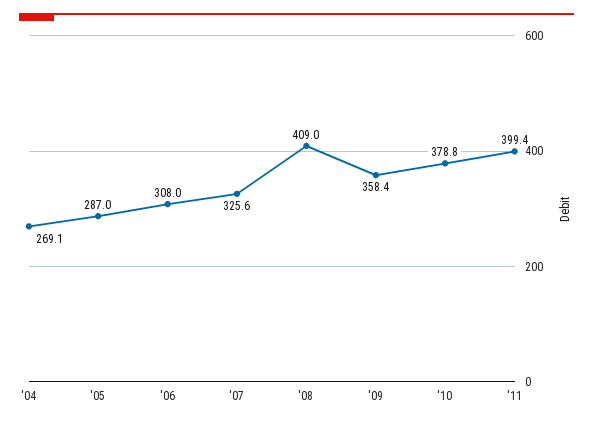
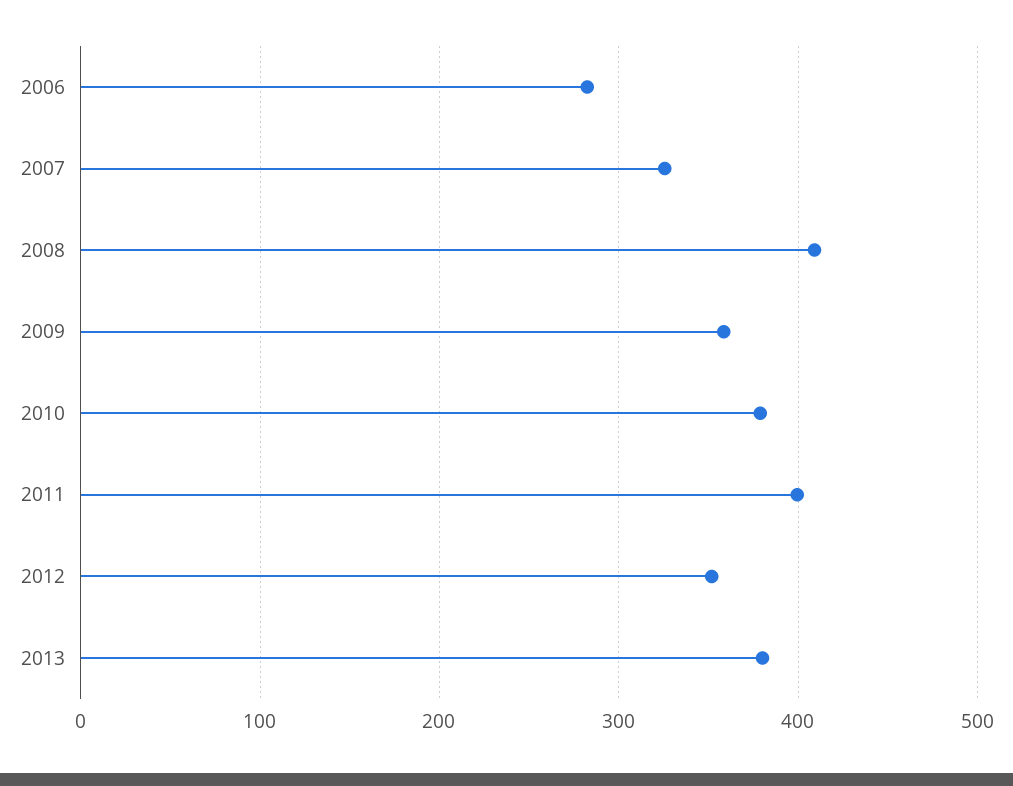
'04: 269.1 -> none
'05: 287 -> none
'06: 308 -> 280
2012: none -> 350
2013: none -> 380

